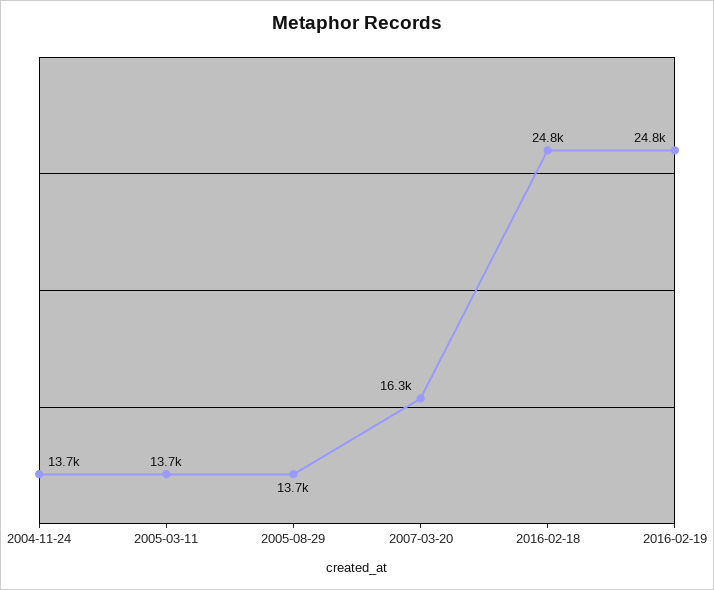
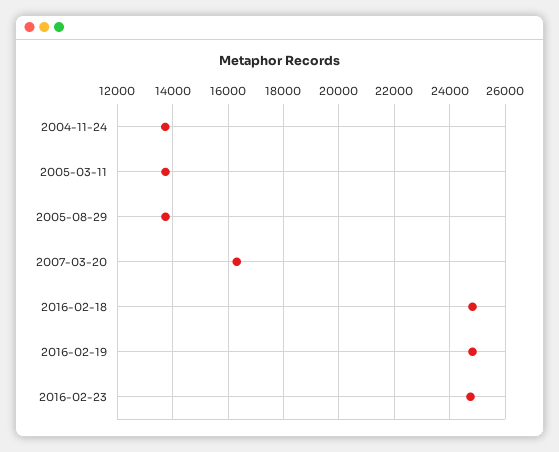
2016-02-23: none -> 24750

